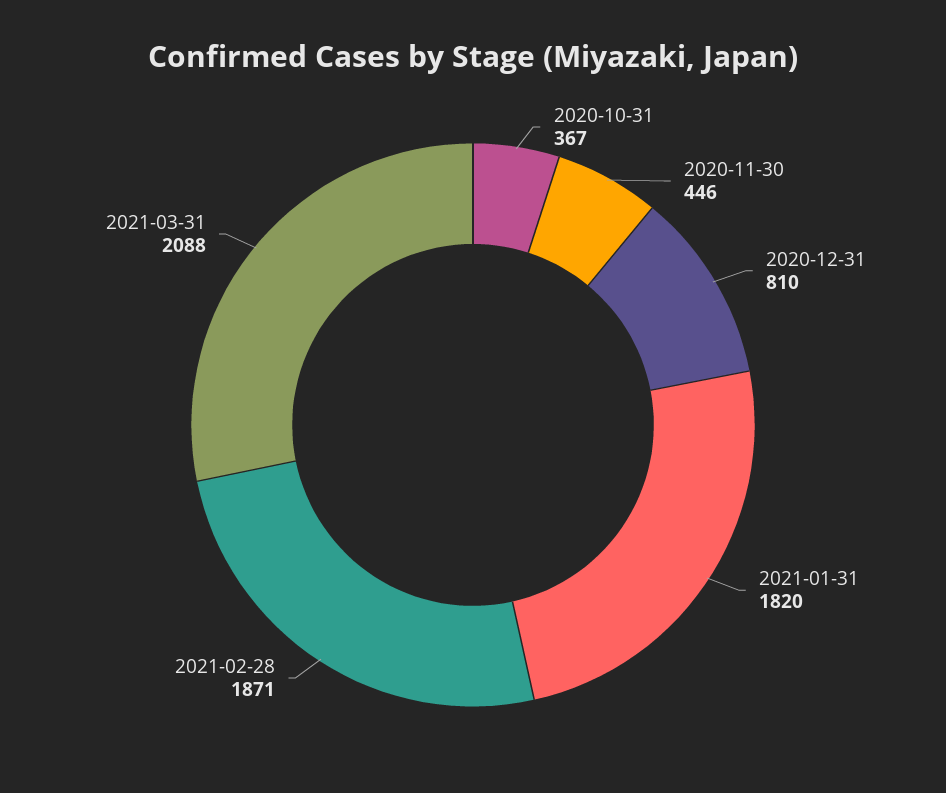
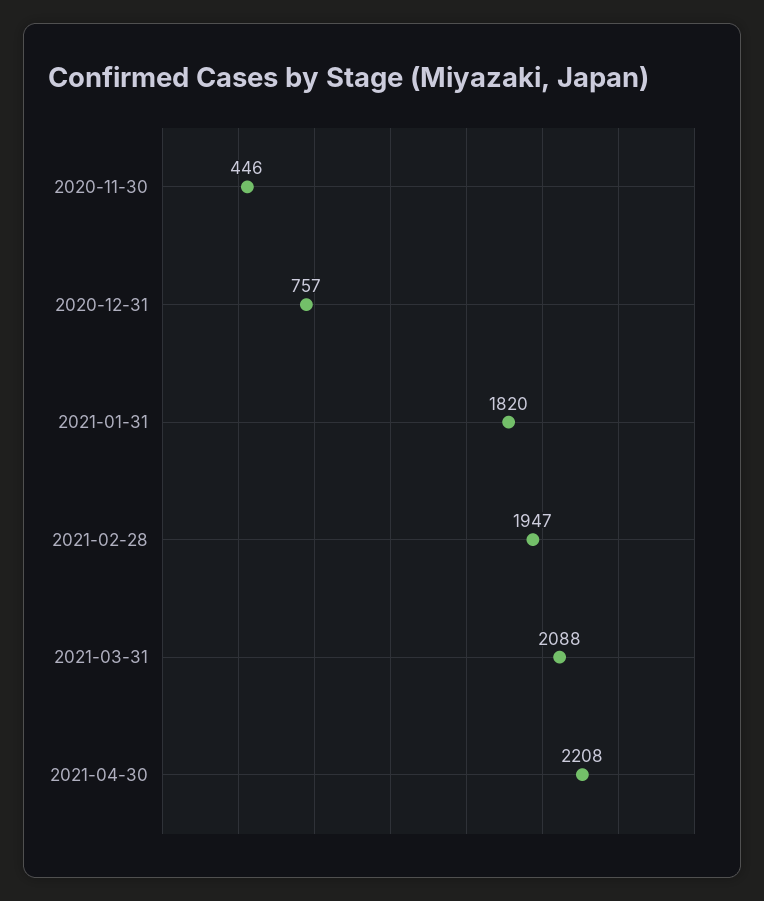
2020-10-31: 367 -> none
2020-12-31: 810 -> 757
2021-02-28: 1871 -> 1947
2021-04-30: none -> 2208

